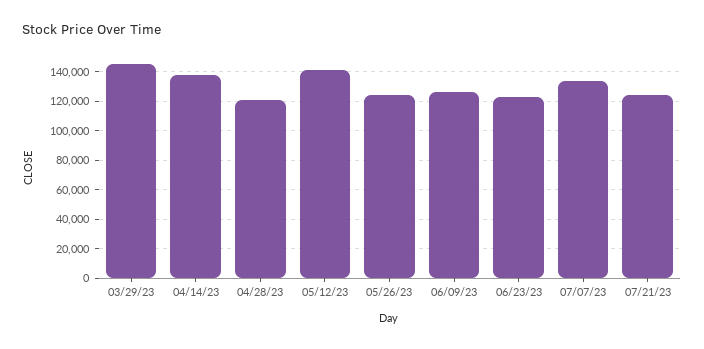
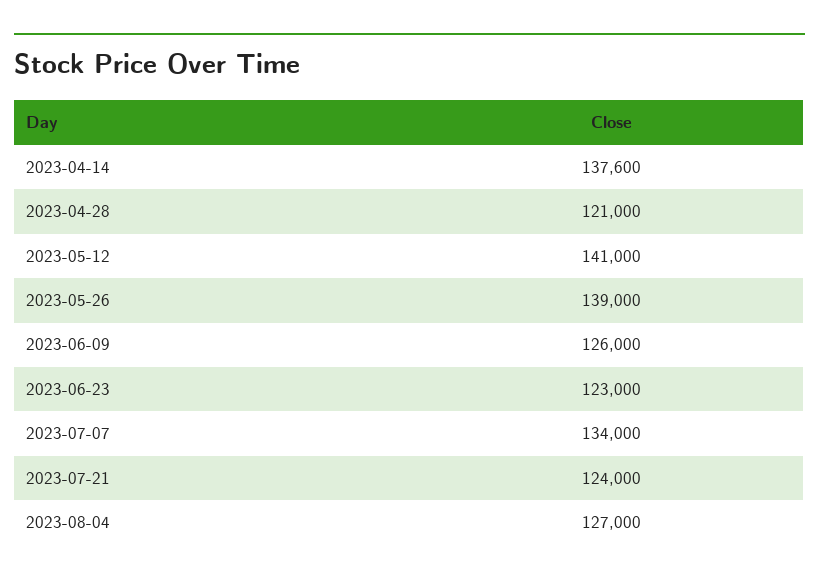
03/29/23: 145000 -> none
05/26/23: 125000 -> 139000
2023-08-04: none -> 127000

